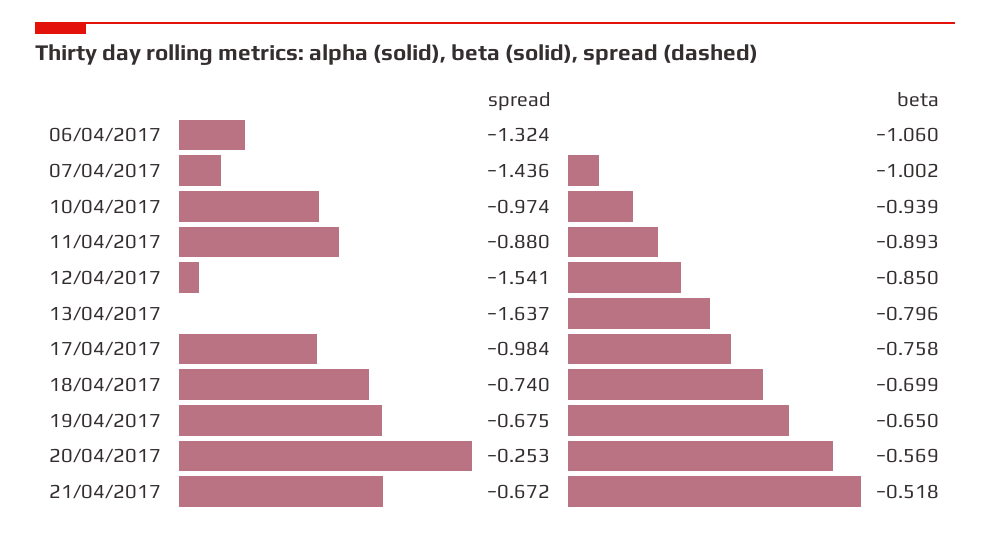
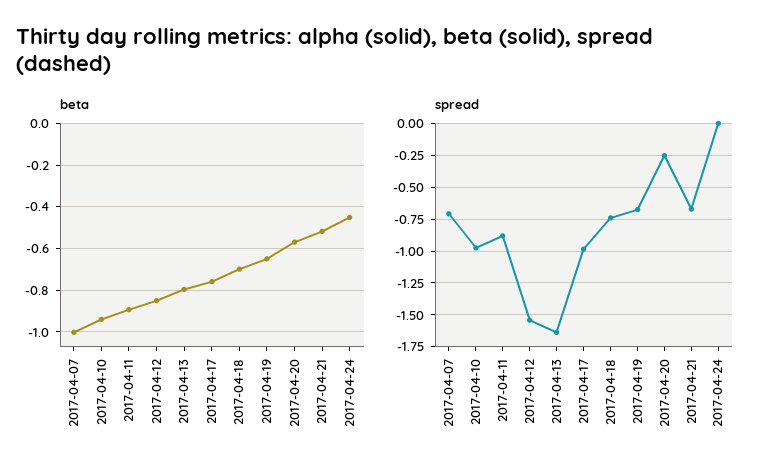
spread, 06/04/2017: -1.324 -> none
beta, 06/04/2017: -1.06 -> none
spread, 07/04/2017: -1.436 -> -0.7
beta, 2017-04-24: none -> -0.45
spread, 2017-04-24: none -> 0

